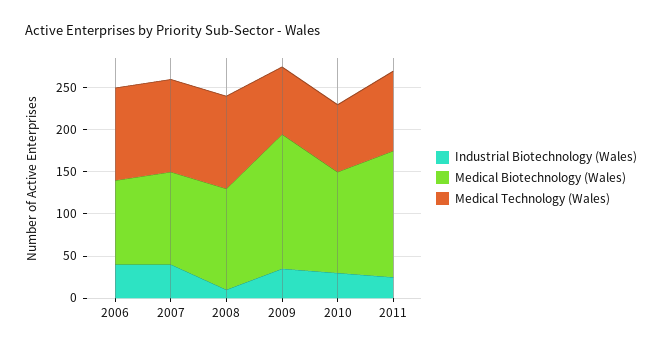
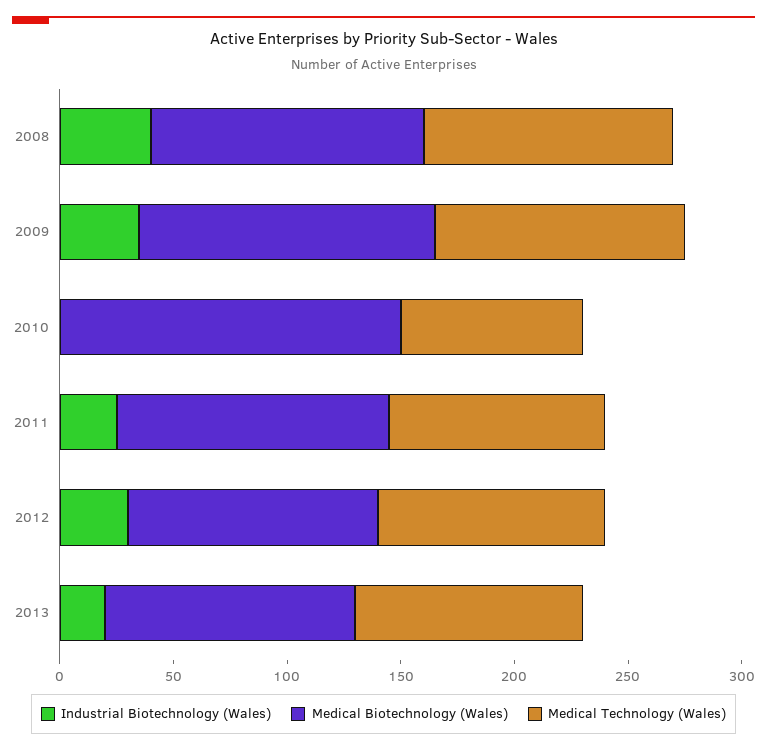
Industrial Biotechnology (Wales), 2006: 40 -> none
Medical Biotechnology (Wales), 2006: 100 -> none
Medical Technology (Wales), 2006: 110 -> none
Industrial Biotechnology (Wales), 2007: 40 -> none
Medical Biotechnology (Wales), 2007: 110 -> none
Medical Technology (Wales), 2007: 110 -> none
Industrial Biotechnology (Wales), 2008: 10 -> 40
Medical Biotechnology (Wales), 2009: 160 -> 130
Medical Technology (Wales), 2009: 80 -> 110
Industrial Biotechnology (Wales), 2010: 30 -> 0
Medical Biotechnology (Wales), 2010: 120 -> 150
Medical Biotechnology (Wales), 2011: 150 -> 120
Industrial Biotechnology (Wales), 2012: none -> 30
Medical Biotechnology (Wales), 2012: none -> 110
Medical Technology (Wales), 2012: none -> 100
Industrial Biotechnology (Wales), 2013: none -> 20
Medical Biotechnology (Wales), 2013: none -> 110
Medical Technology (Wales), 2013: none -> 100

